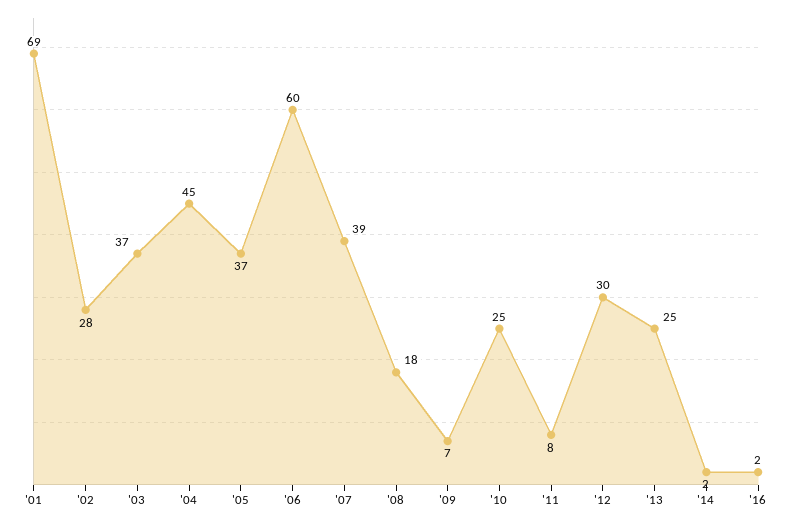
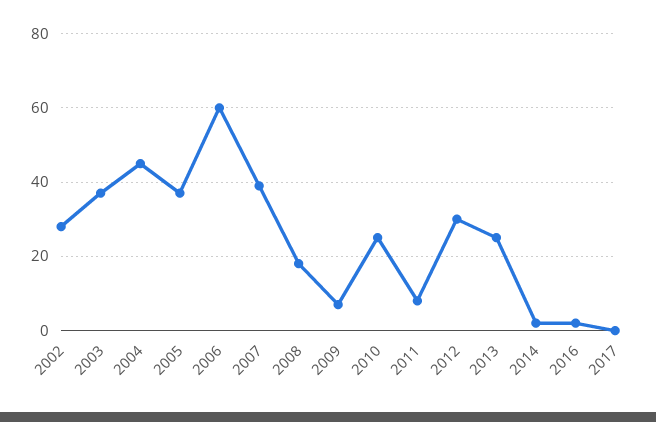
'01: 69 -> none
2017: none -> 0

